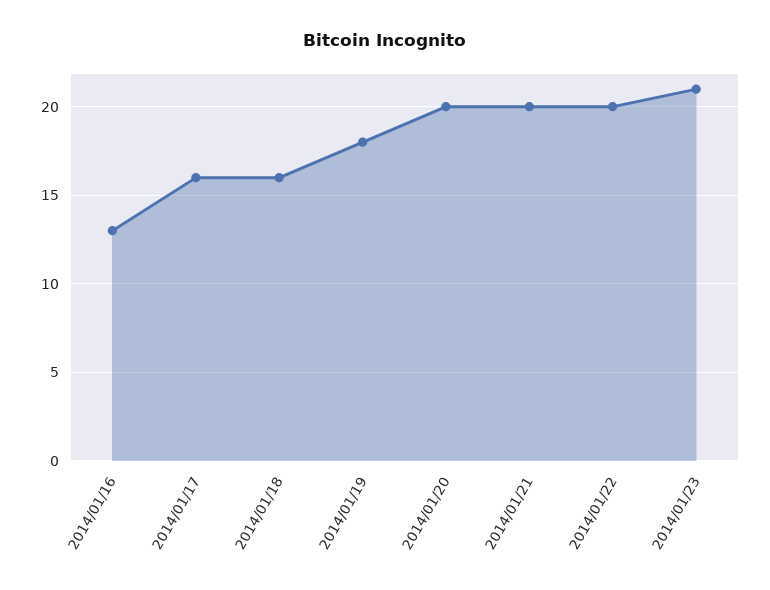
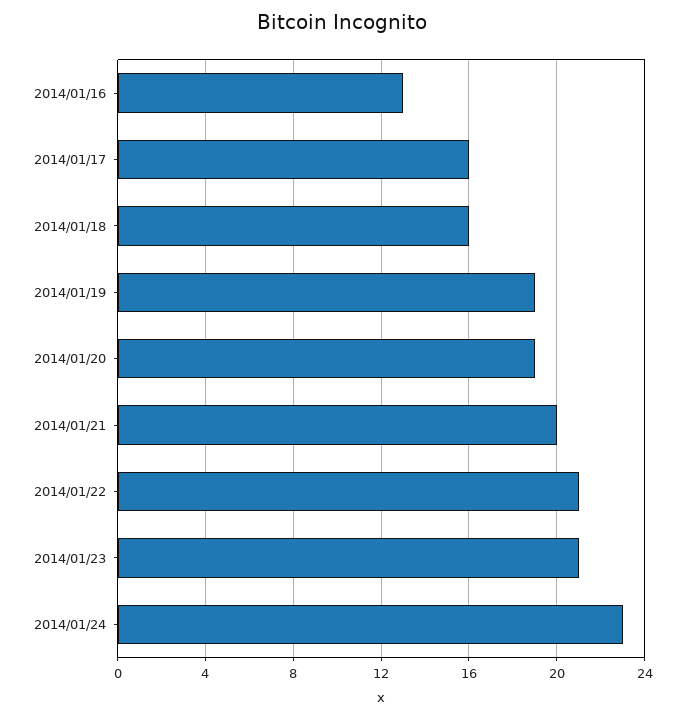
2014/01/19: 18 -> 19
2014/01/20: 20 -> 19
2014/01/22: 20 -> 21
2014/01/24: none -> 23

